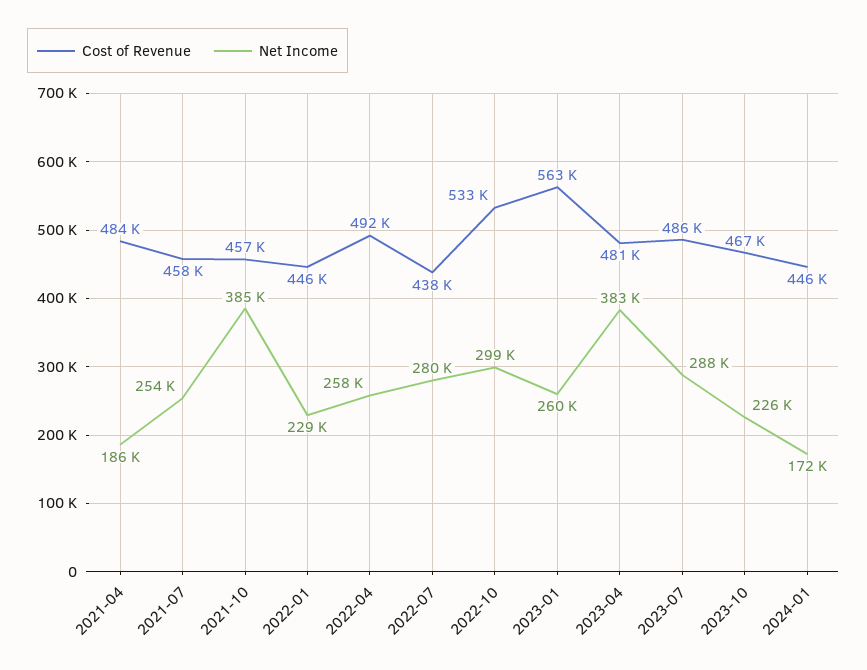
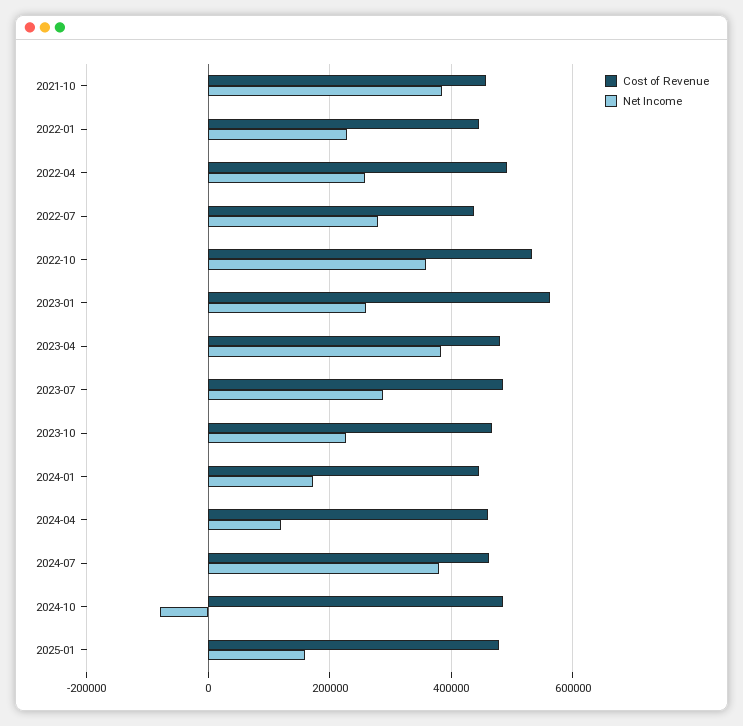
Cost of Revenue, 2021-04: 484000 -> none
Net Income, 2021-04: 186000 -> none
Cost of Revenue, 2021-07: 458000 -> none
Net Income, 2021-07: 254000 -> none
Net Income, 2022-10: 299000 -> 360000
Cost of Revenue, 2024-04: none -> 460000
Net Income, 2024-04: none -> 120000
Cost of Revenue, 2024-07: none -> 460000
Net Income, 2024-07: none -> 380000
Cost of Revenue, 2024-10: none -> 480000
Net Income, 2024-10: none -> -80000
Cost of Revenue, 2025-01: none -> 480000
Net Income, 2025-01: none -> 160000

